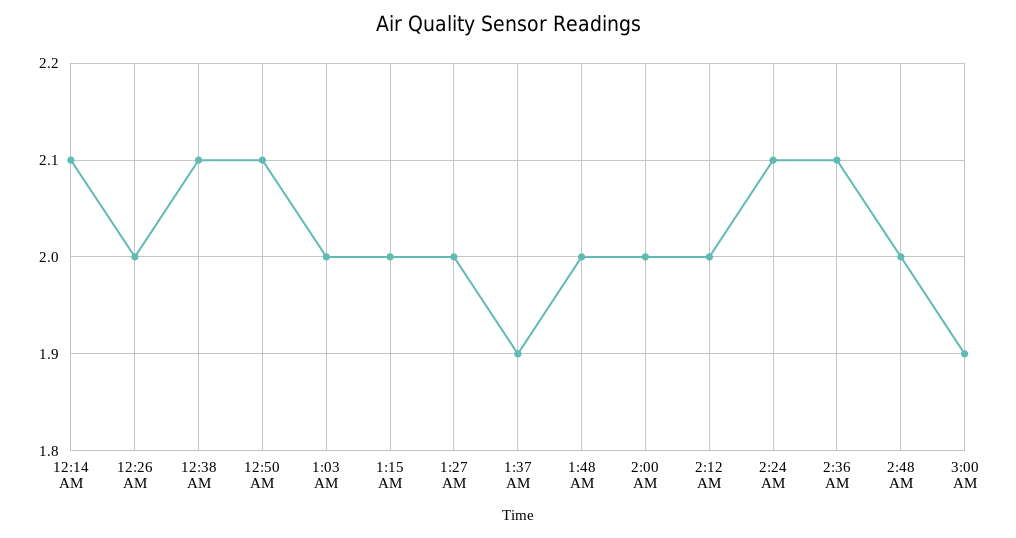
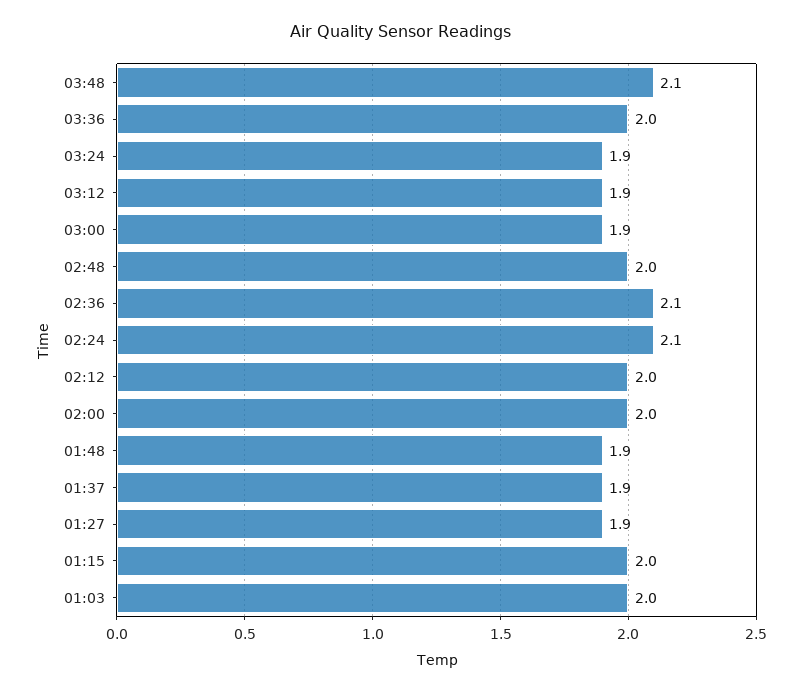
12:14 AM: 2.1 -> none
12:26 AM: 2 -> none
12:38 AM: 2.1 -> none
12:50 AM: 2.1 -> none
1:27 AM: 2 -> 1.9
1:48 AM: 2 -> 1.9
03:48: none -> 2.1
03:36: none -> 2
03:24: none -> 1.9
03:12: none -> 1.9

